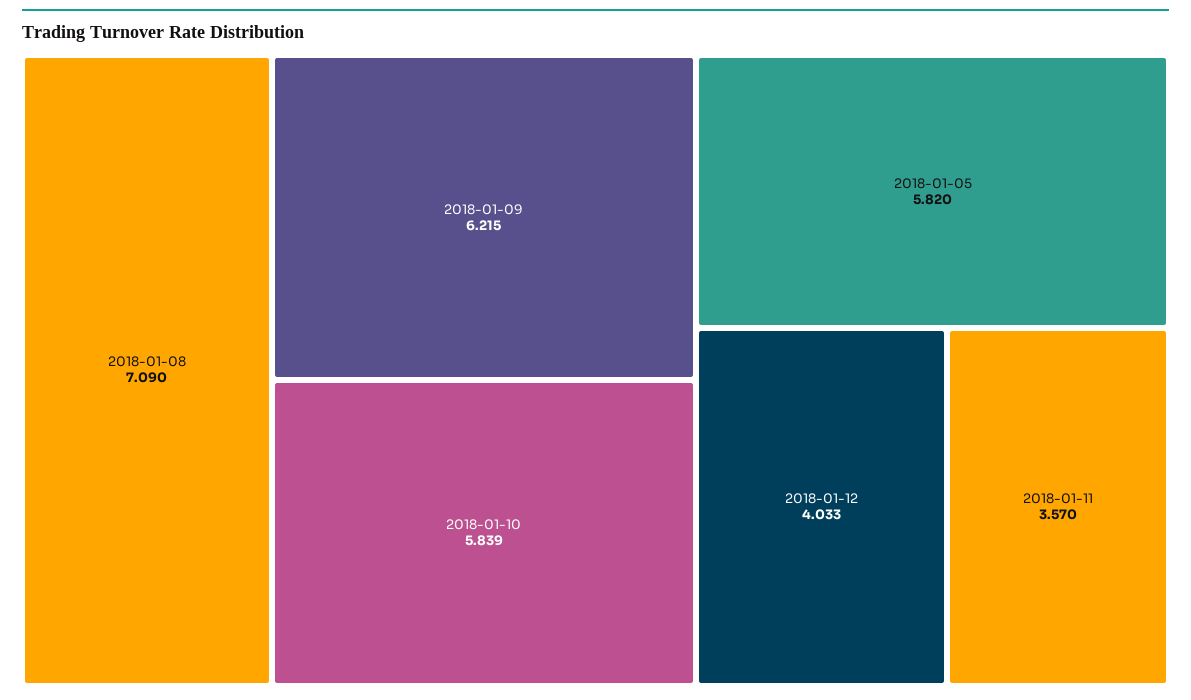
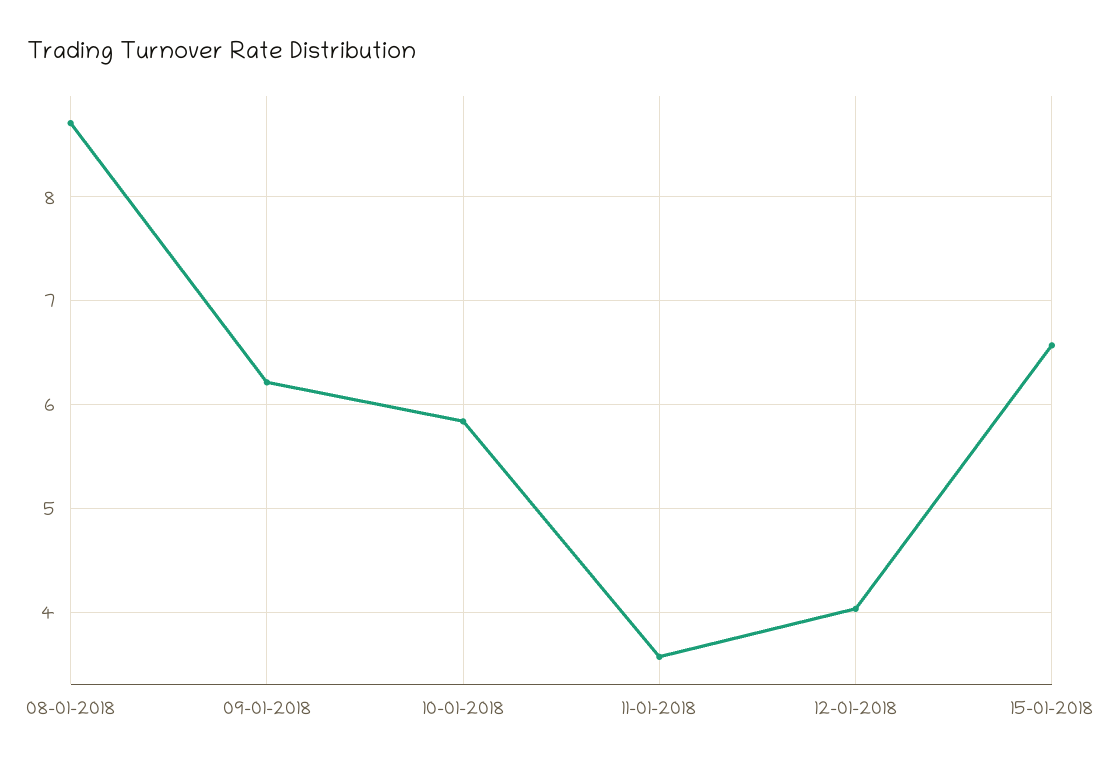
2018-01-08: 7.09 -> 8.7
2018-01-05: 5.82 -> none
15-01-2018: none -> 6.6

